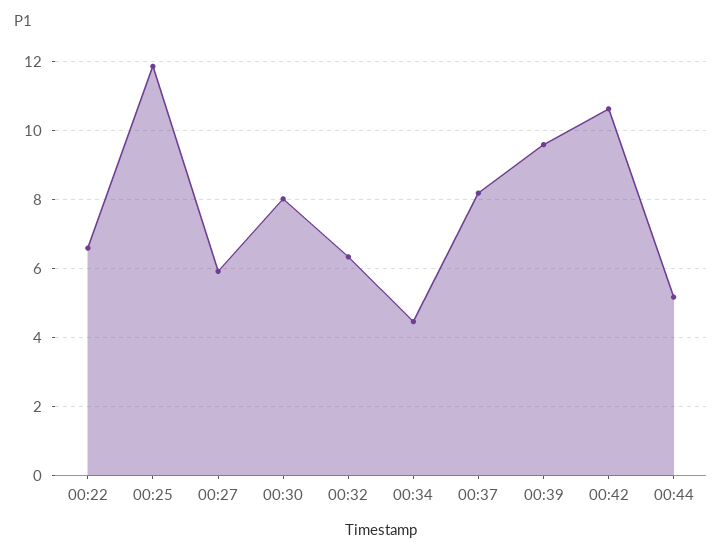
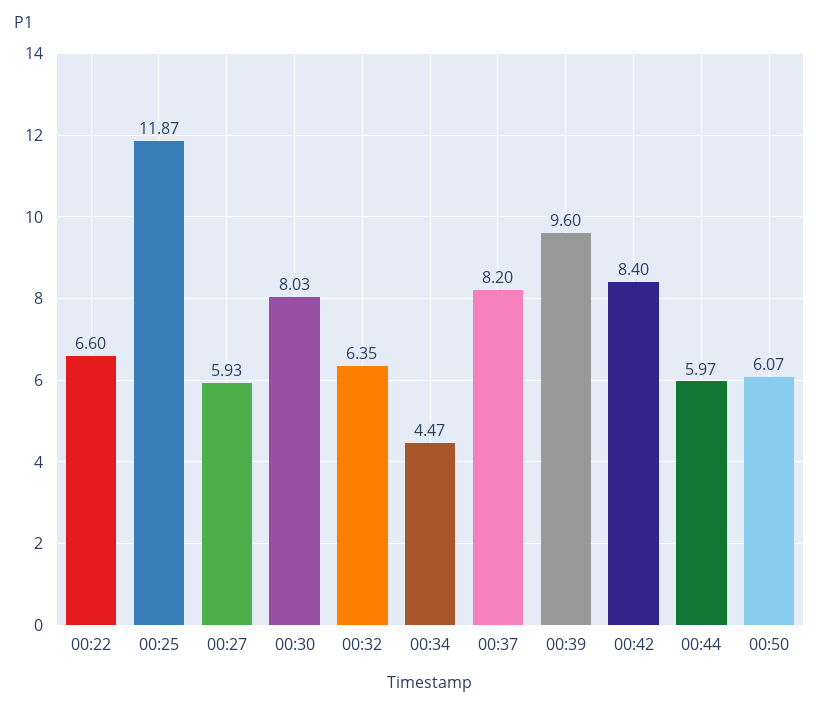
00:42: 10.6 -> 8.4
00:44: 5.2 -> 5.97
00:50: none -> 6.07

